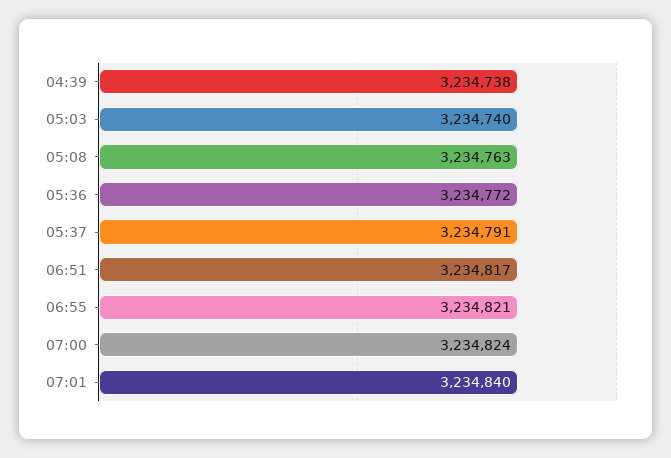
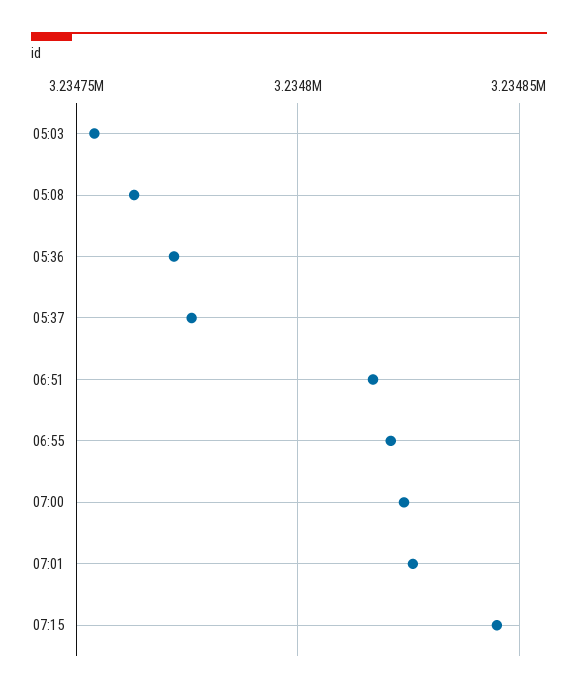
04:39: 3234738 -> none
05:03: 3234740 -> 3234755
05:37: 3234791 -> 3234775
07:01: 3234840 -> 3234825
07:15: none -> 3234845

